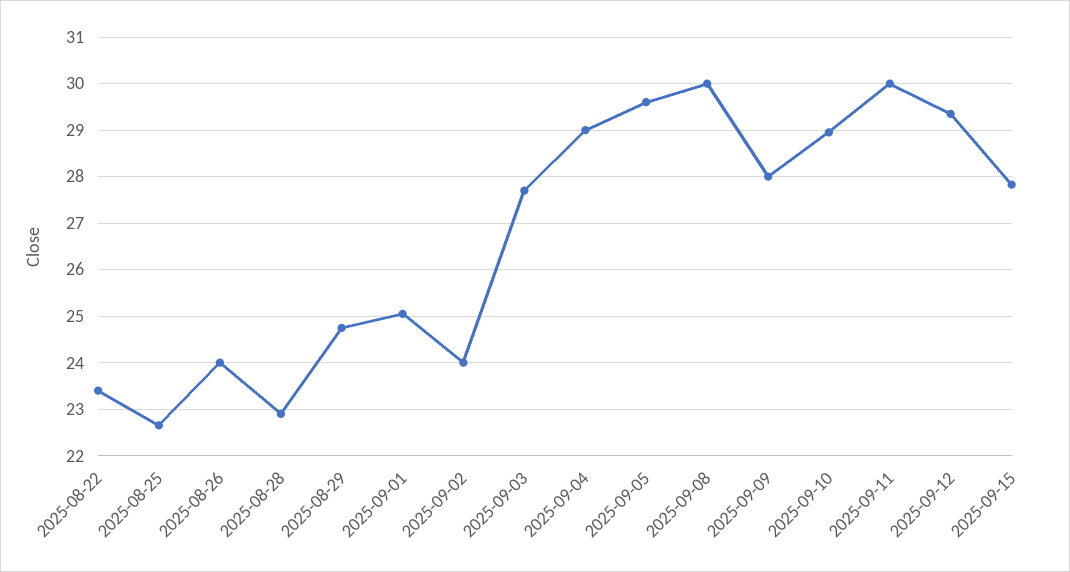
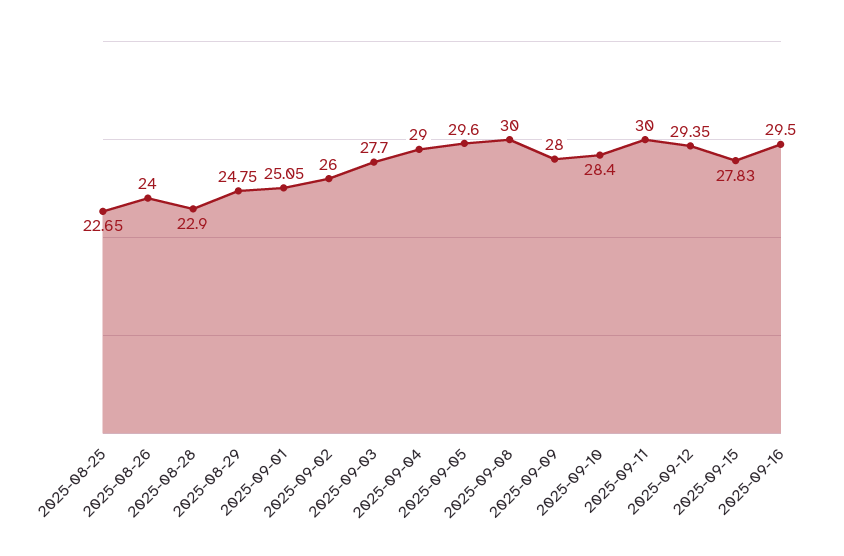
2025-08-22: 23.4 -> none
2025-09-02: 24 -> 26
2025-09-10: 29 -> 28.4
2025-09-16: none -> 29.5

